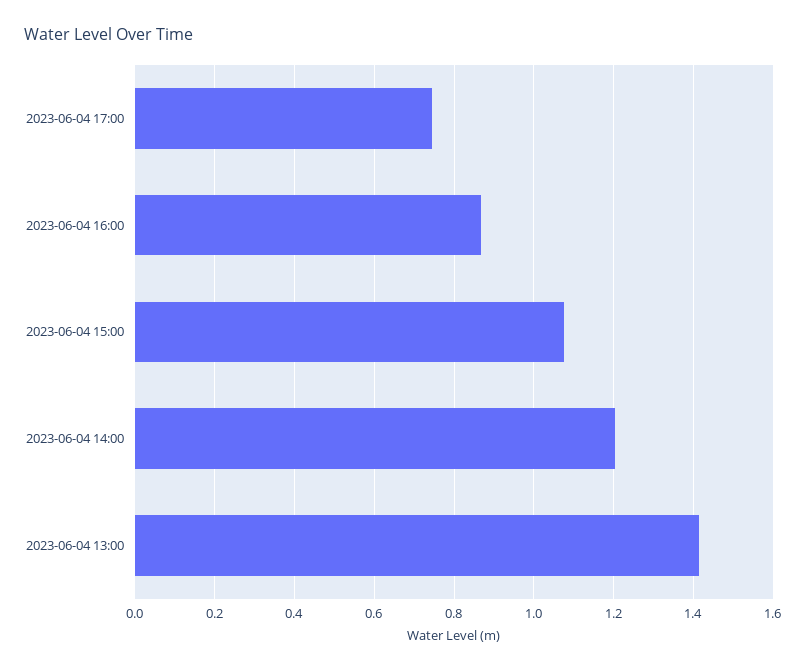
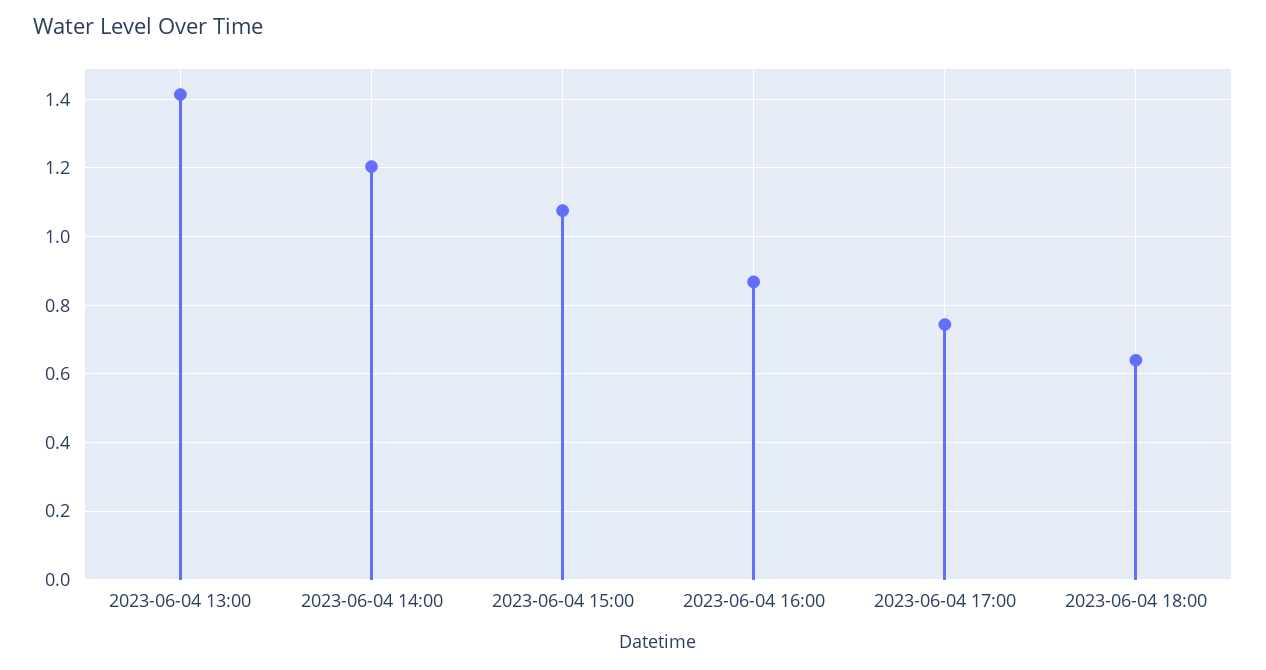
2023-06-04 18:00: none -> 0.64

